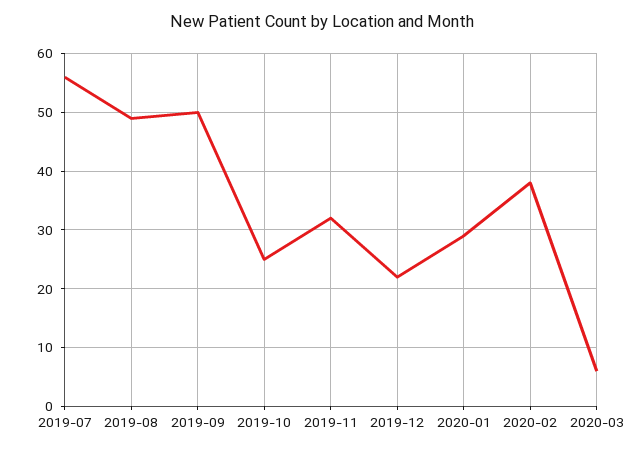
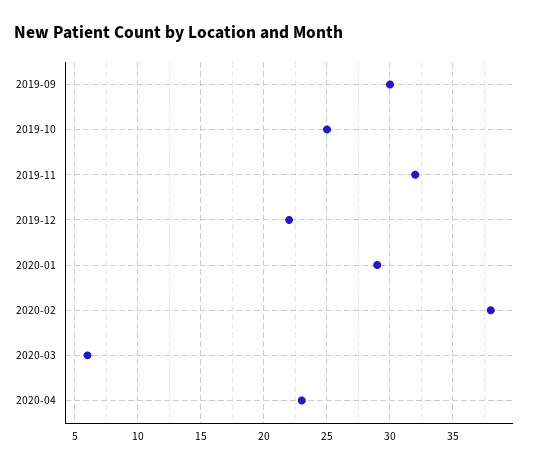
2019-07: 55 -> none
2019-08: 50 -> none
2019-09: 50 -> 30
2020-04: none -> 23

